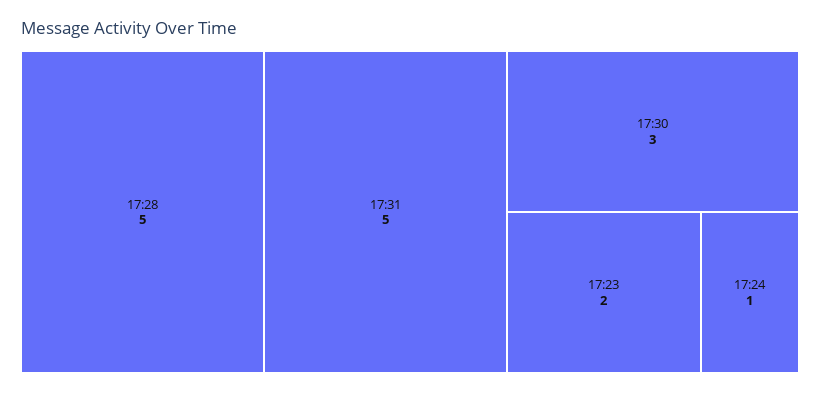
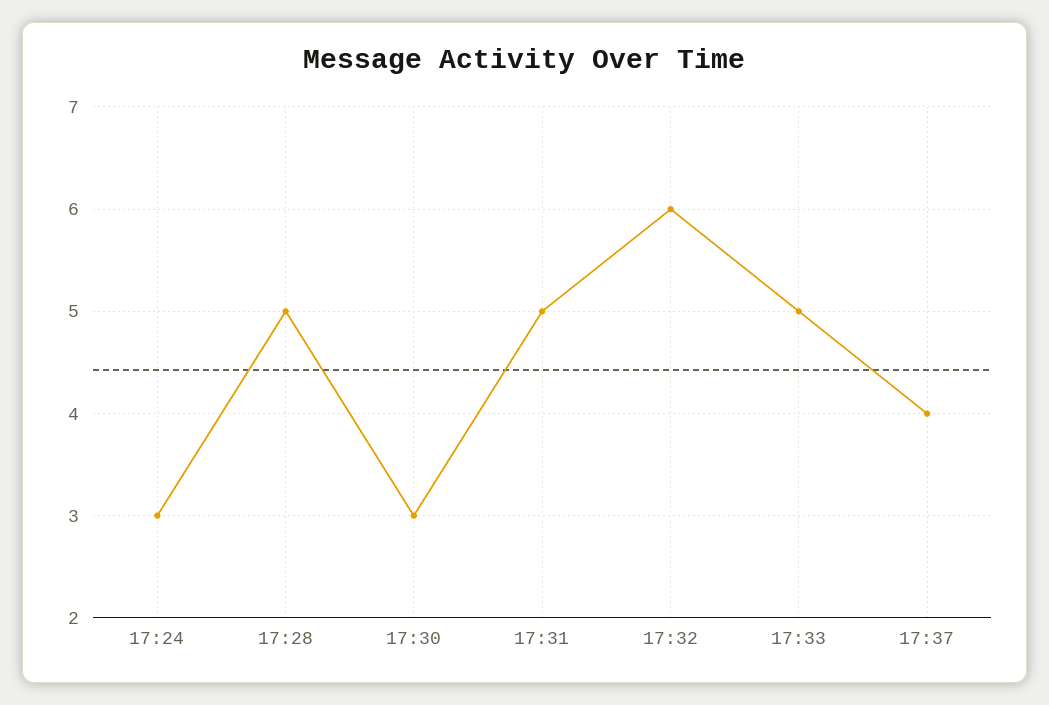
17:23: 2 -> none
17:24: 1 -> 3
17:32: none -> 6
17:33: none -> 5
17:37: none -> 4

